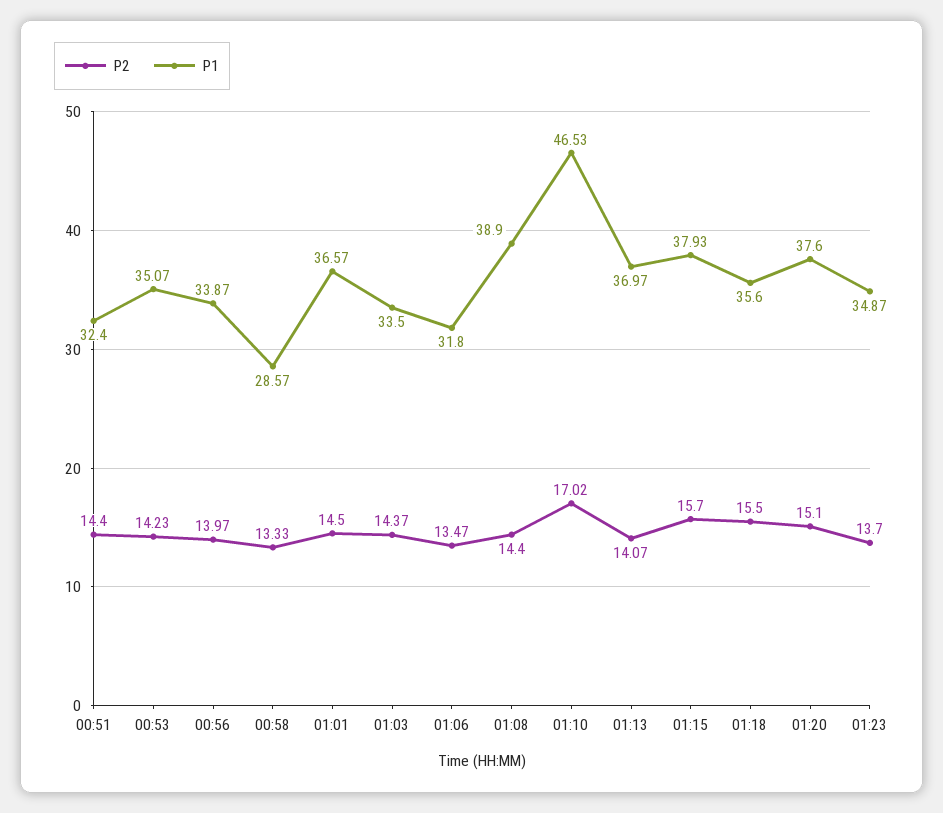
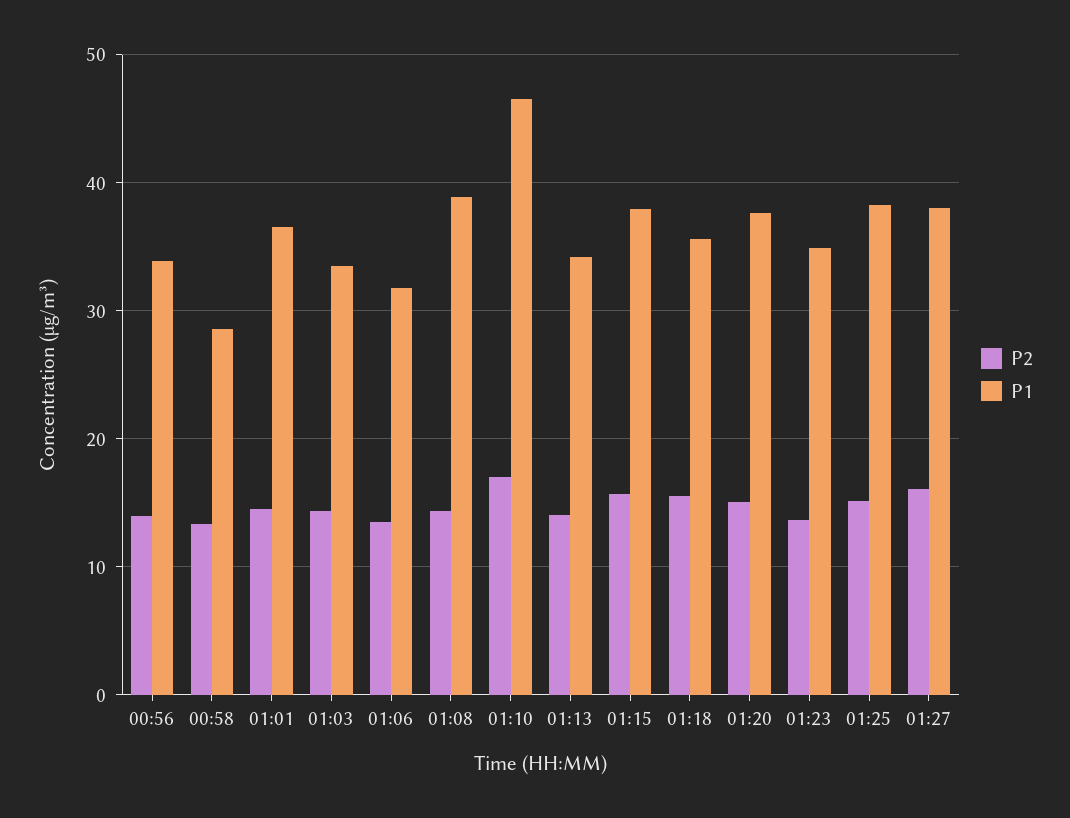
P2, 00:51: 14.4 -> none
P1, 00:51: 32.4 -> none
P2, 00:53: 14.23 -> none
P1, 00:53: 35.07 -> none
P1, 01:13: 36.97 -> 34
P2, 01:25: none -> 15
P1, 01:25: none -> 38
P2, 01:27: none -> 16
P1, 01:27: none -> 38

